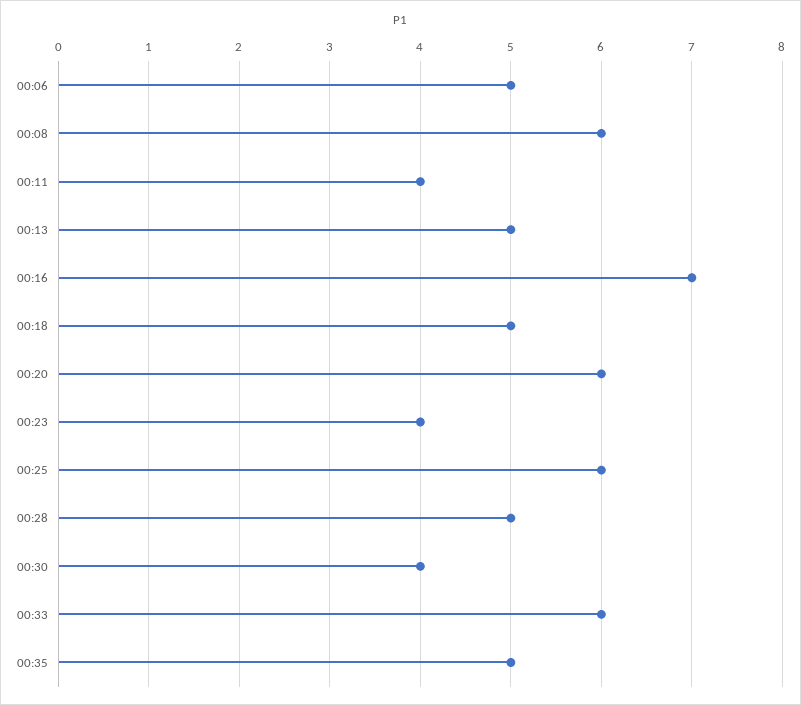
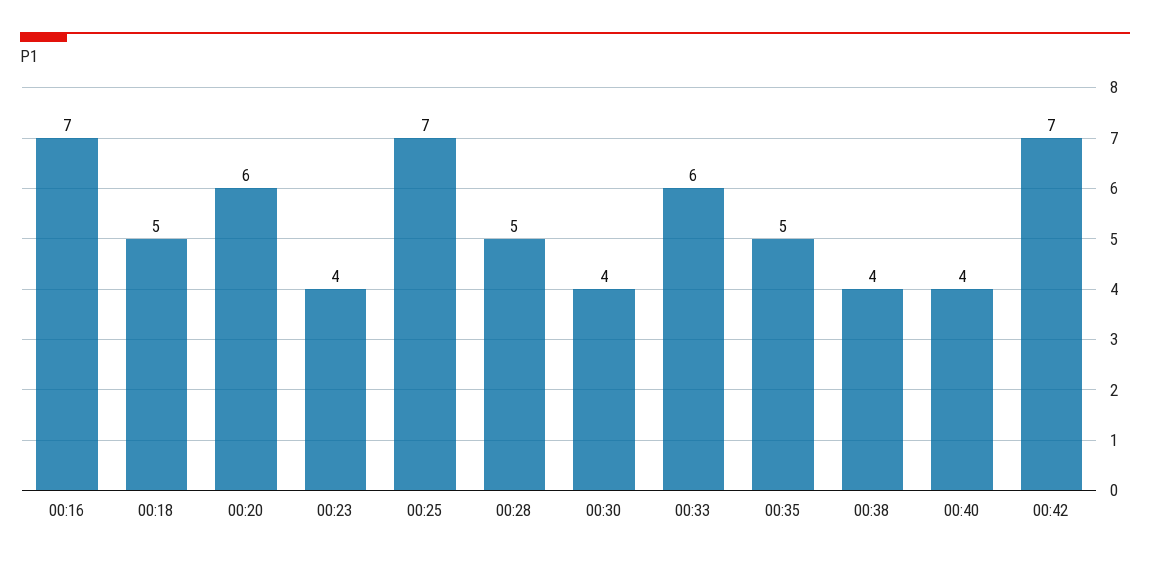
00:06: 5 -> none
00:08: 6 -> none
00:11: 4 -> none
00:13: 5 -> none
00:25: 6 -> 7
00:38: none -> 4
00:40: none -> 4
00:42: none -> 7

